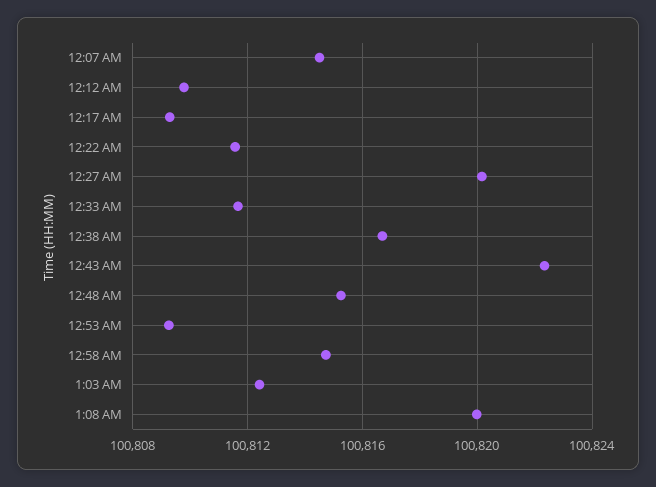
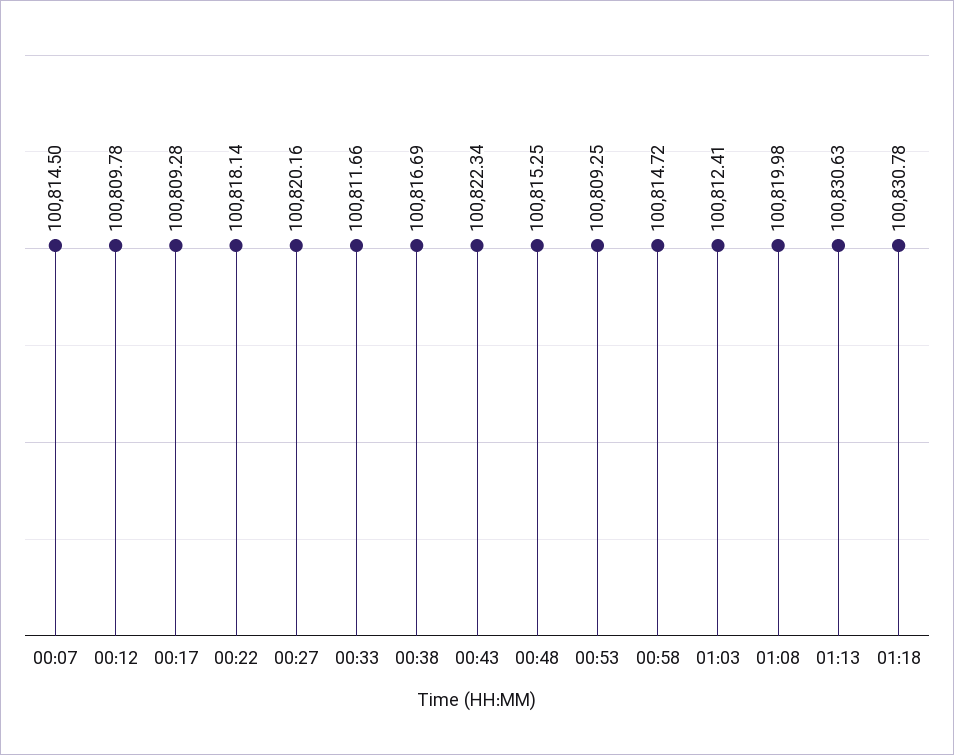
12:22 AM: 100811.5 -> 100818.14
01:13: none -> 100830.63
01:18: none -> 100830.78

